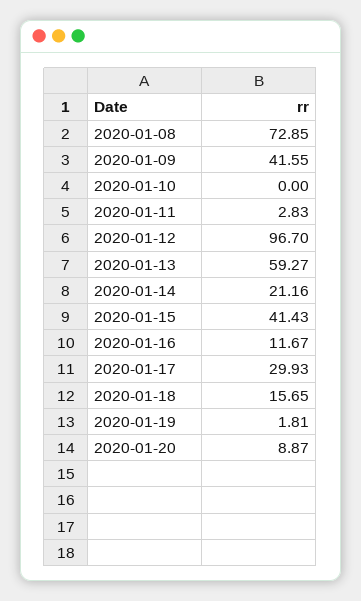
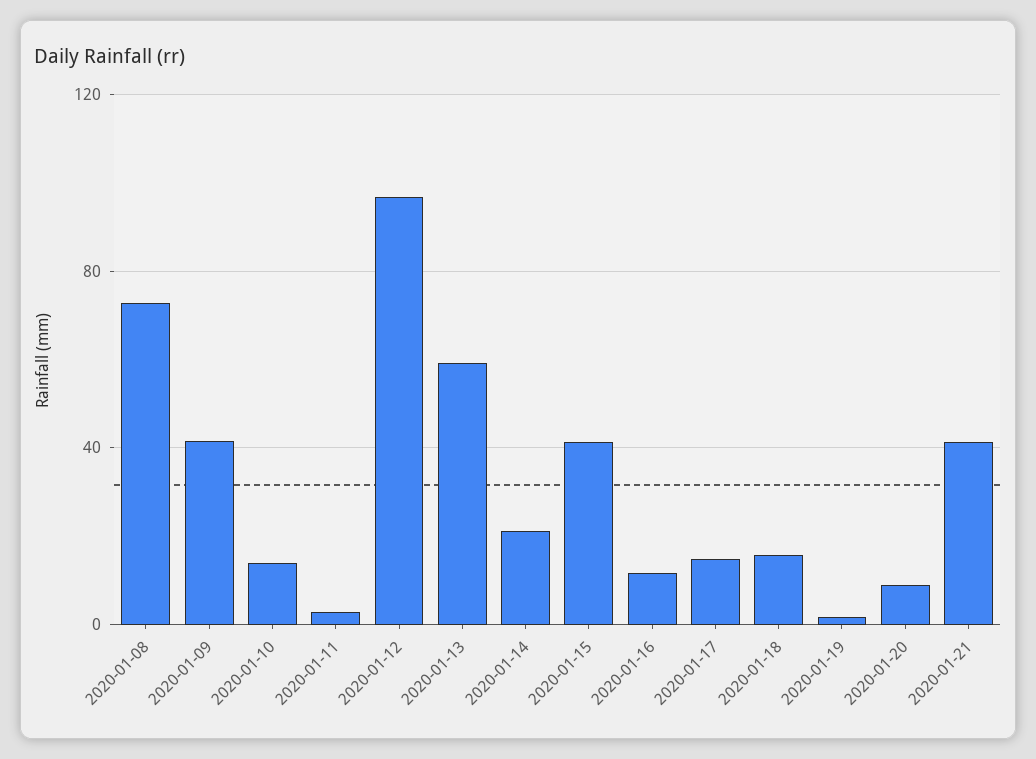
2020-01-10: 0 -> 15
2020-01-17: 29.93 -> 15
2020-01-21: none -> 40

